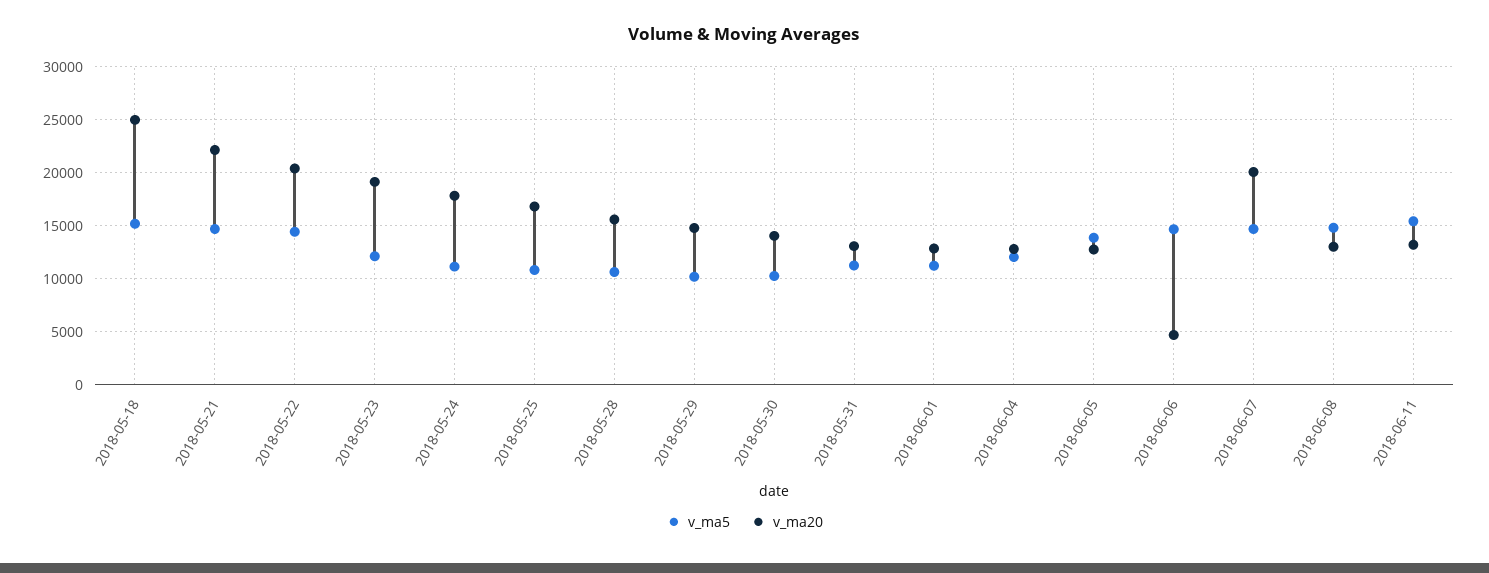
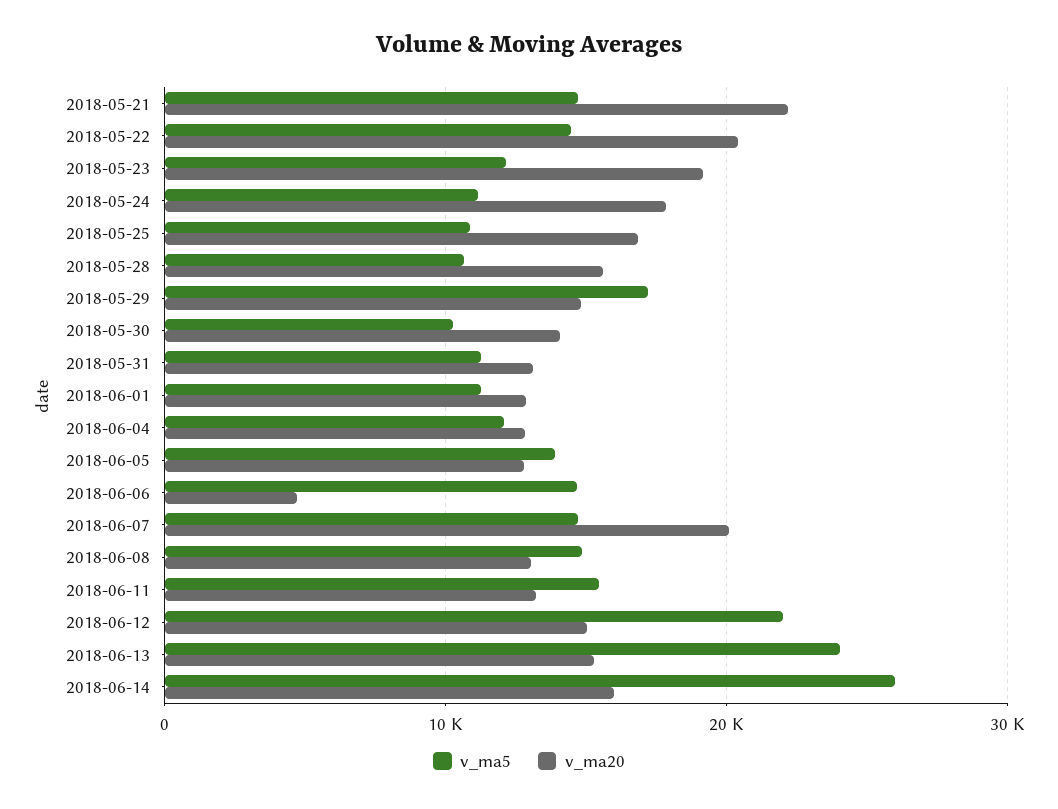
v_ma5, 2018-05-18: 15000 -> none
v_ma20, 2018-05-18: 25000 -> none
v_ma5, 2018-05-29: 10000 -> 17000
v_ma5, 2018-06-12: none -> 22000
v_ma20, 2018-06-12: none -> 15000
v_ma5, 2018-06-13: none -> 24000
v_ma20, 2018-06-13: none -> 15000
v_ma5, 2018-06-14: none -> 26000
v_ma20, 2018-06-14: none -> 16000

